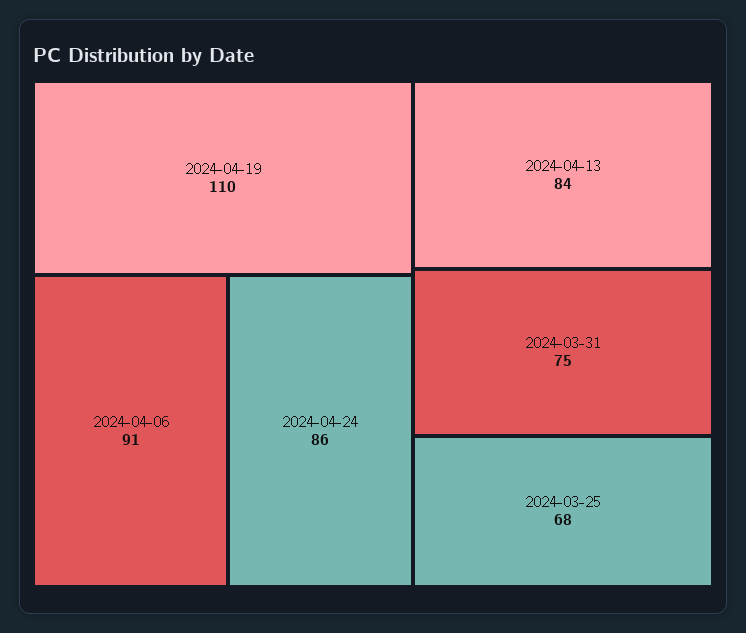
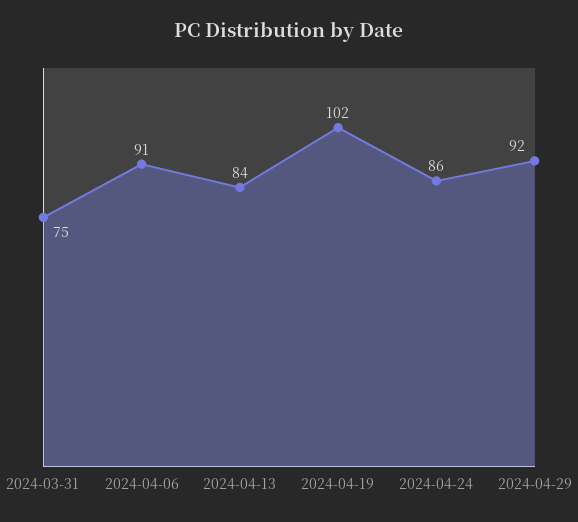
2024-04-19: 110 -> 102
2024-03-25: 68 -> none
2024-04-29: none -> 92

